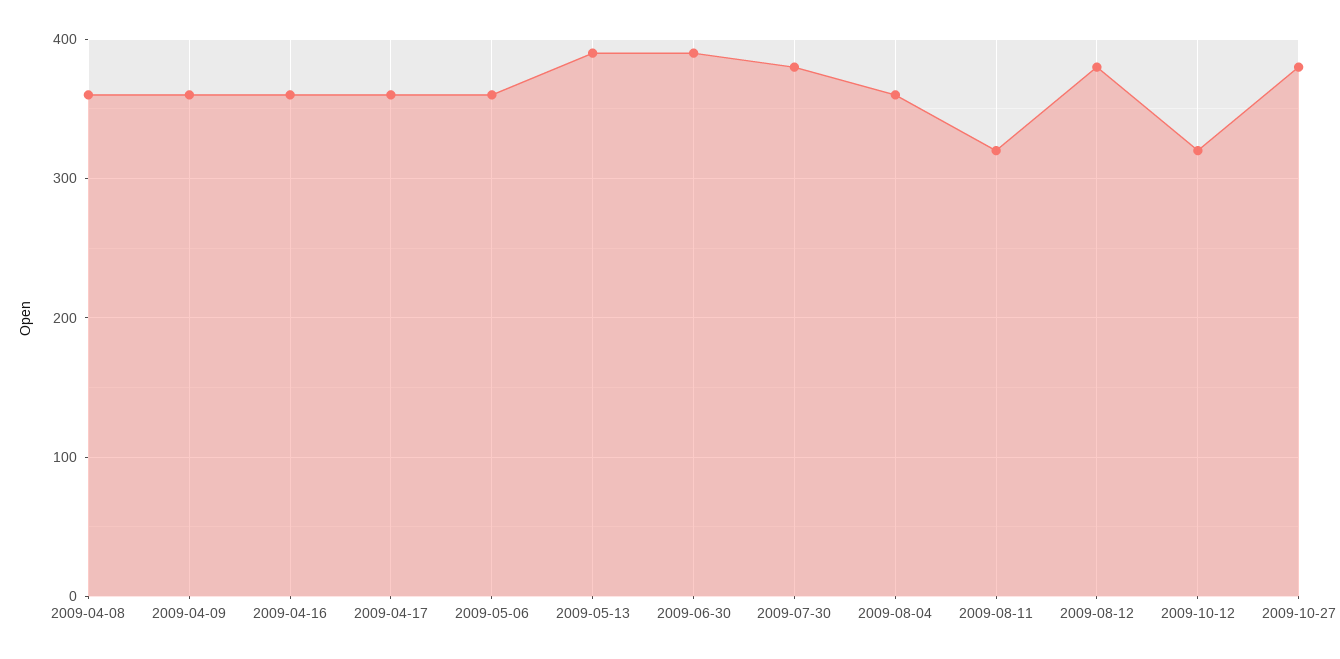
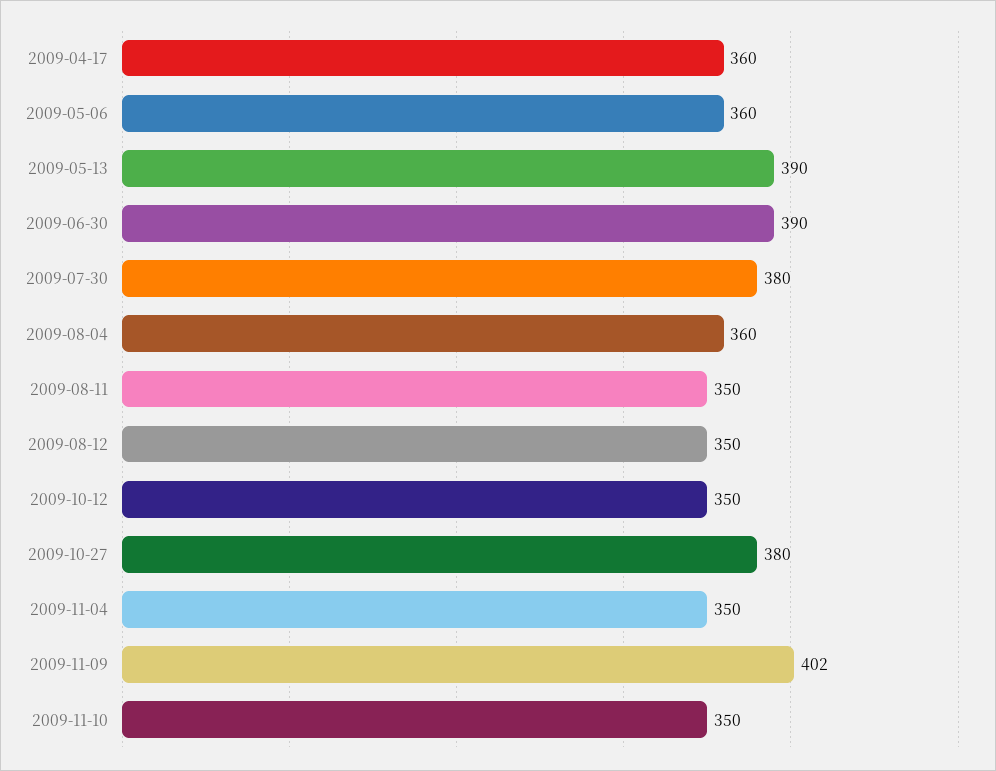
2009-04-08: 360 -> none
2009-04-09: 360 -> none
2009-04-16: 360 -> none
2009-08-11: 320 -> 350
2009-08-12: 380 -> 350
2009-10-12: 320 -> 350
2009-11-04: none -> 350
2009-11-09: none -> 402
2009-11-10: none -> 350

